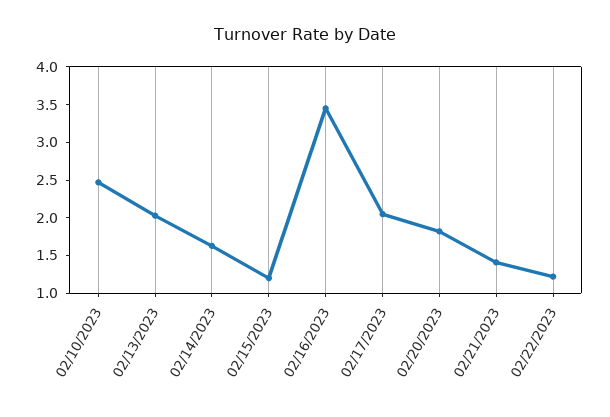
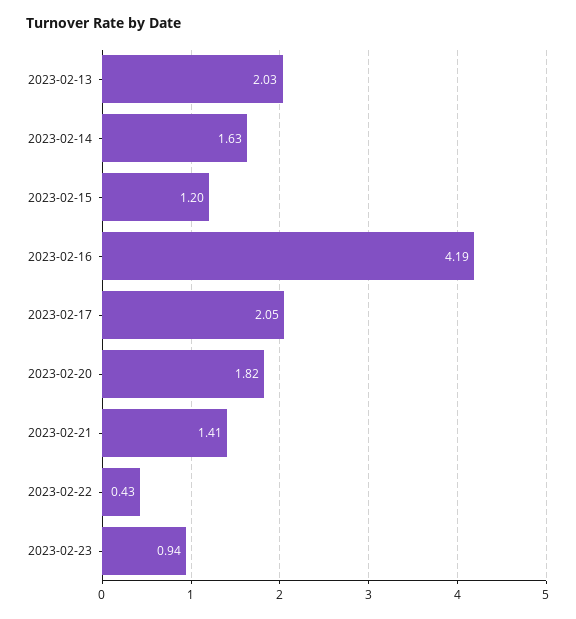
02/10/2023: 2.5 -> none
02/16/2023: 3.5 -> 4.19
02/22/2023: 1.25 -> 0.43
2023-02-23: none -> 0.94

